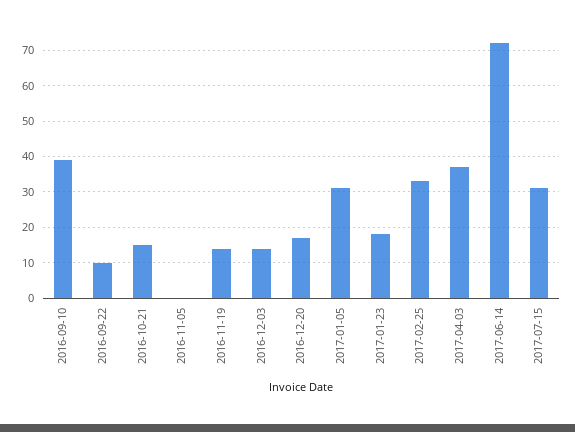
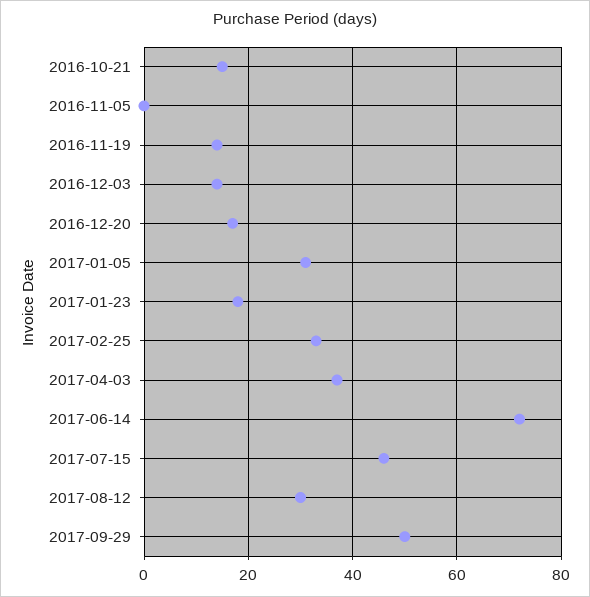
2016-09-10: 40 -> none
2016-09-22: 10 -> none
2017-07-15: 30 -> 45
2017-08-12: none -> 30
2017-09-29: none -> 50

